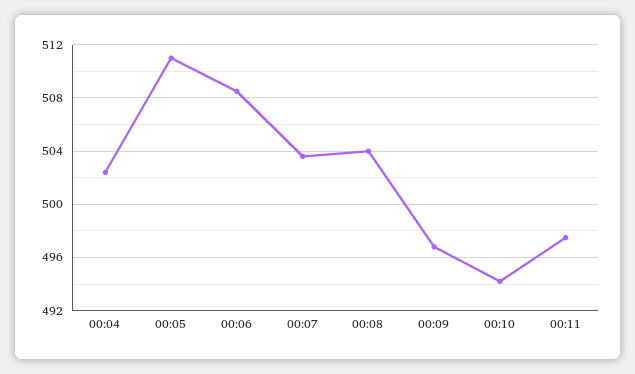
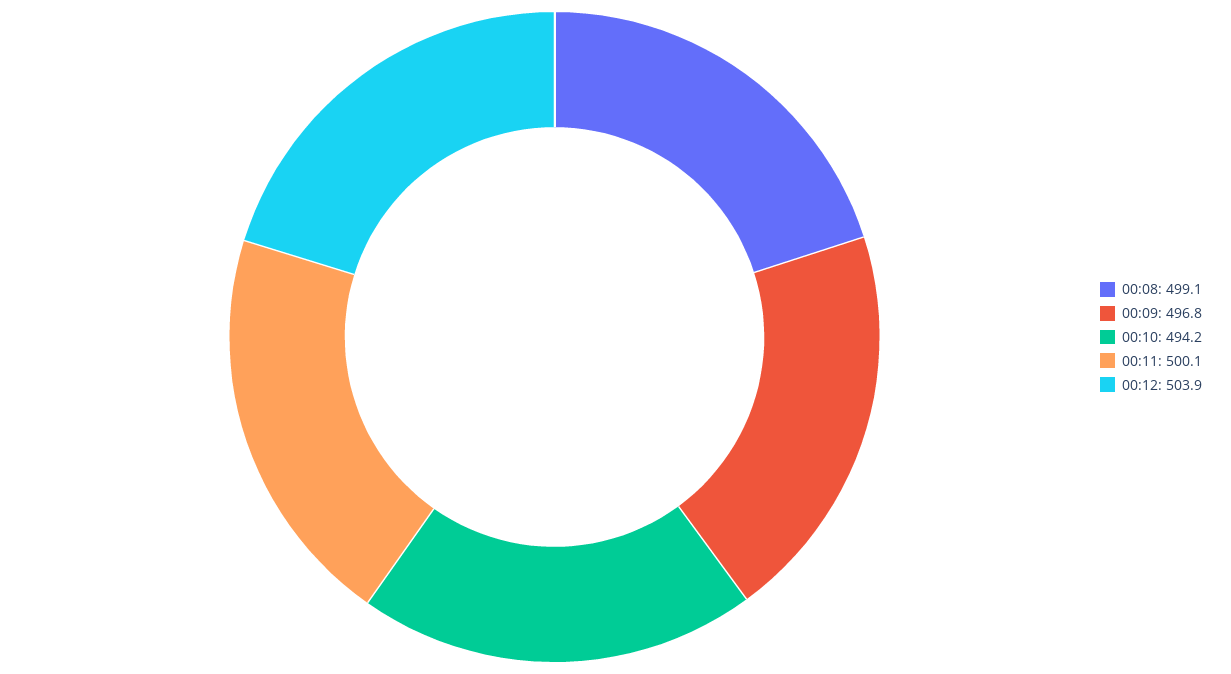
00:04: 502.5 -> none
00:05: 511 -> none
00:06: 508.5 -> none
00:07: 503.5 -> none
00:08: 504 -> 499.1
00:11: 497.5 -> 500.1
00:12: none -> 503.9

